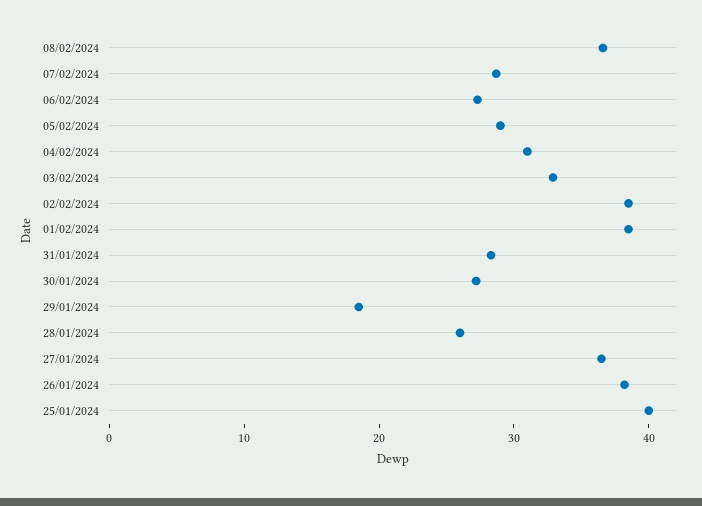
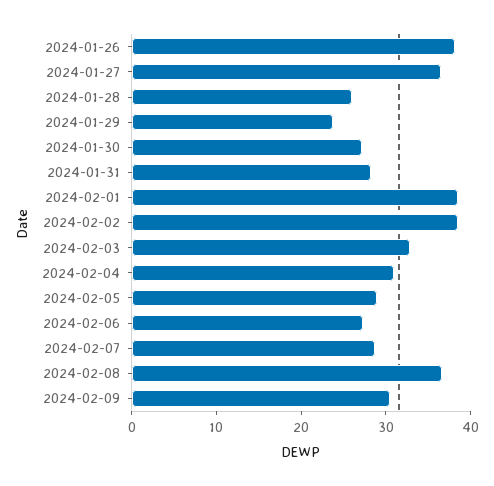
29/01/2024: 18 -> 24
25/01/2024: 40 -> none
2024-02-09: none -> 30

